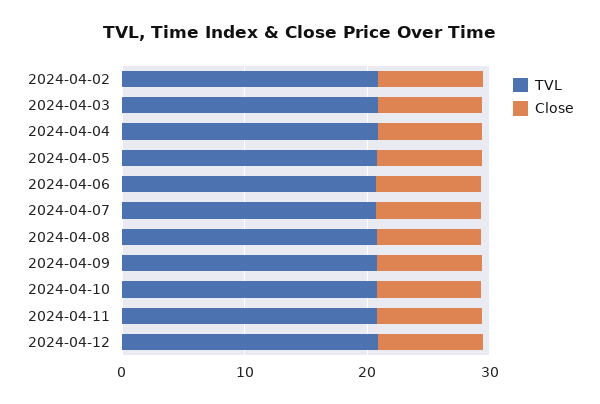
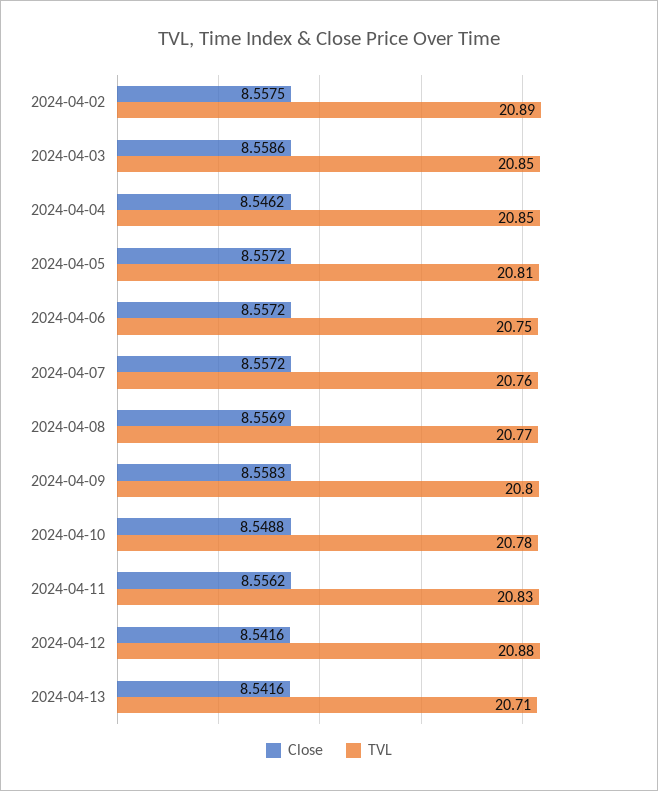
Close, 2024-04-13: none -> 8.5416
TVL, 2024-04-13: none -> 20.71

